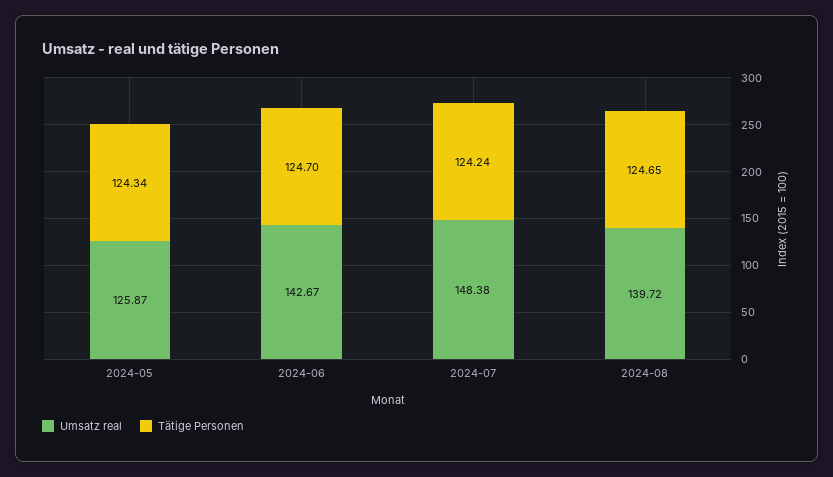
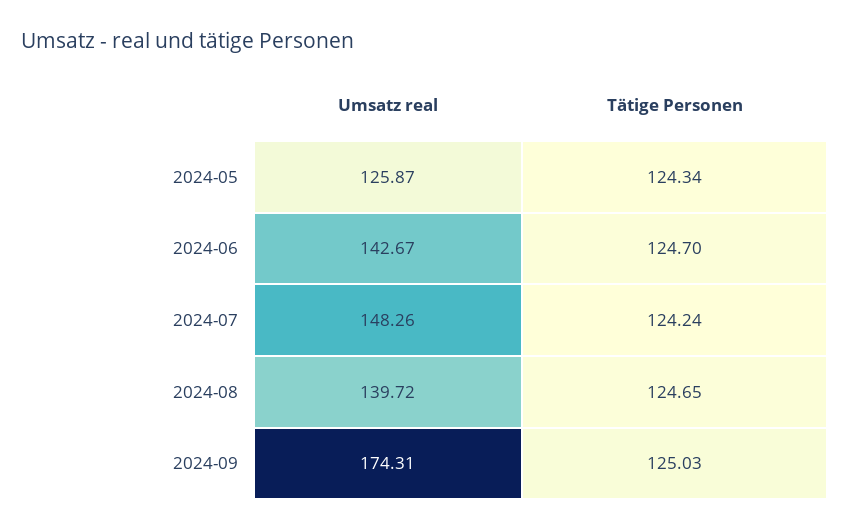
Umsatz real, 2024-07: 148.38 -> 148.26
Umsatz real, 2024-09: none -> 174.31
Tätige Personen, 2024-09: none -> 125.03

